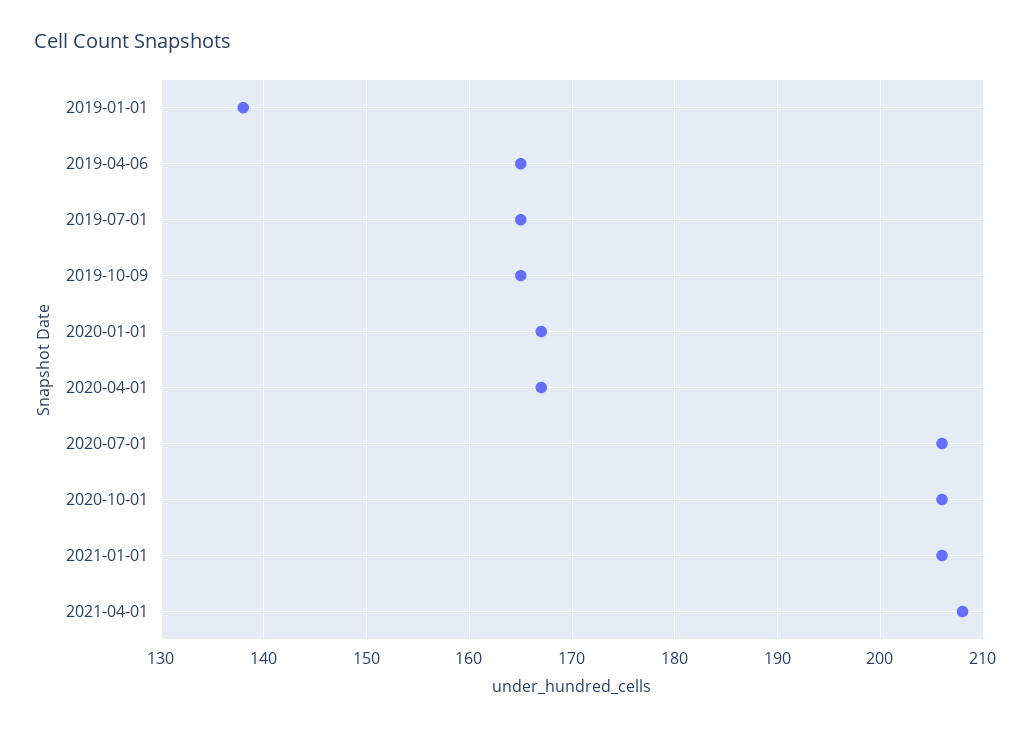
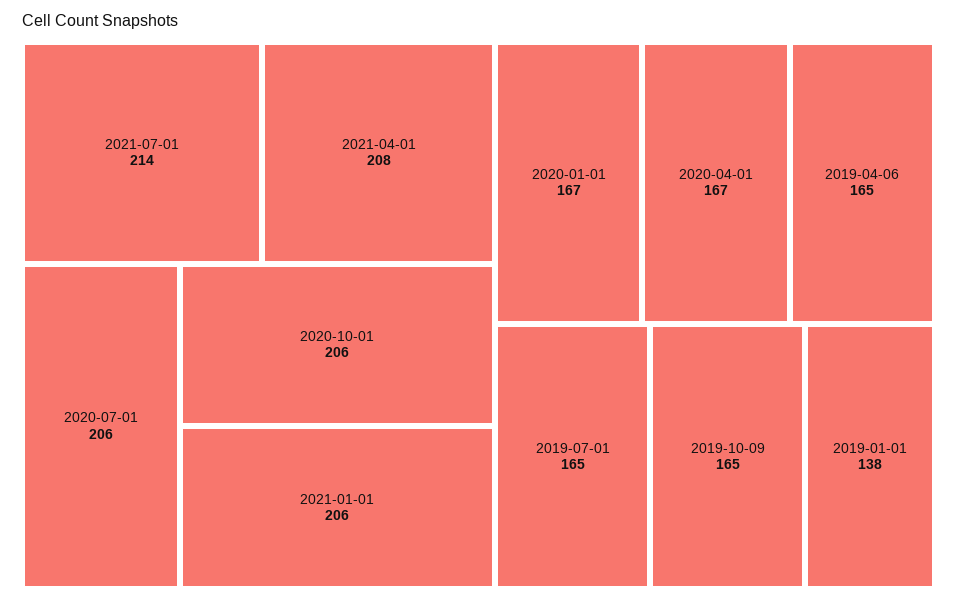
2021-07-01: none -> 214

